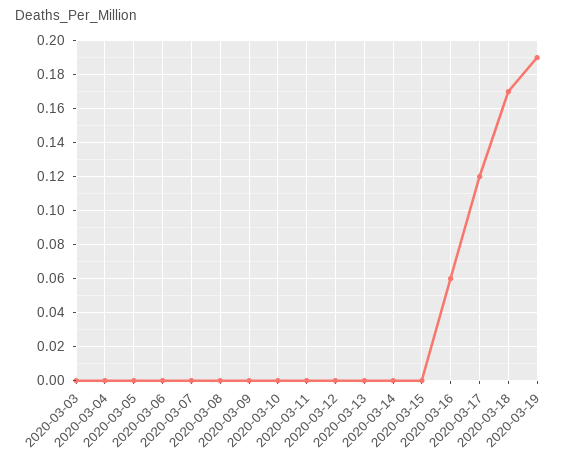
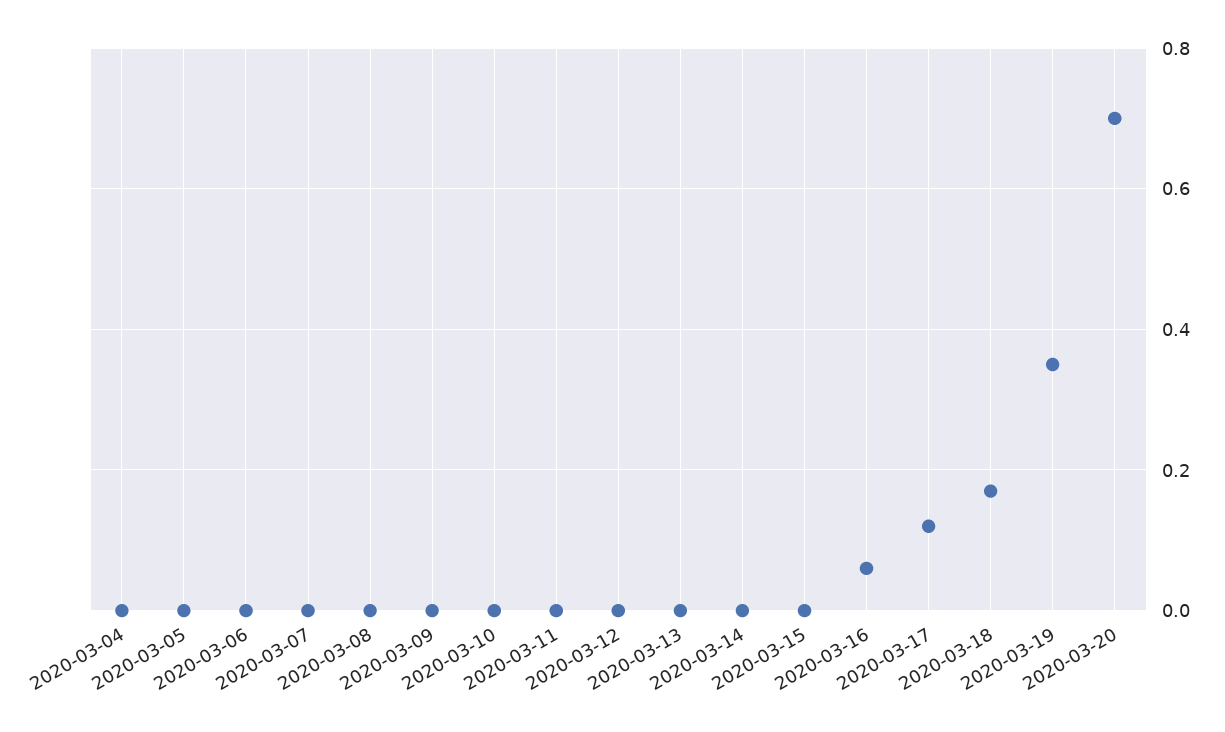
2020-03-03: 0 -> none
2020-03-19: 0.19 -> 0.35
2020-03-20: none -> 0.7

